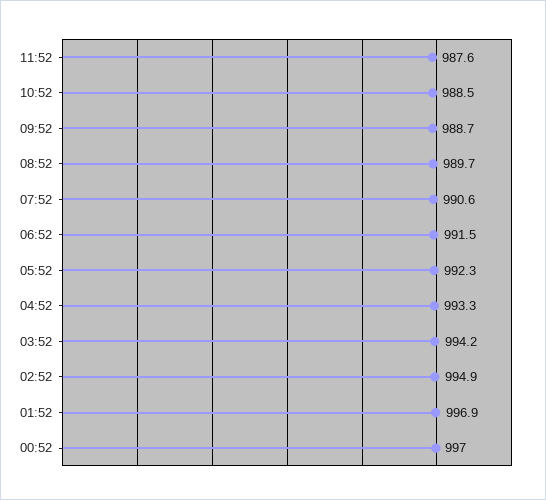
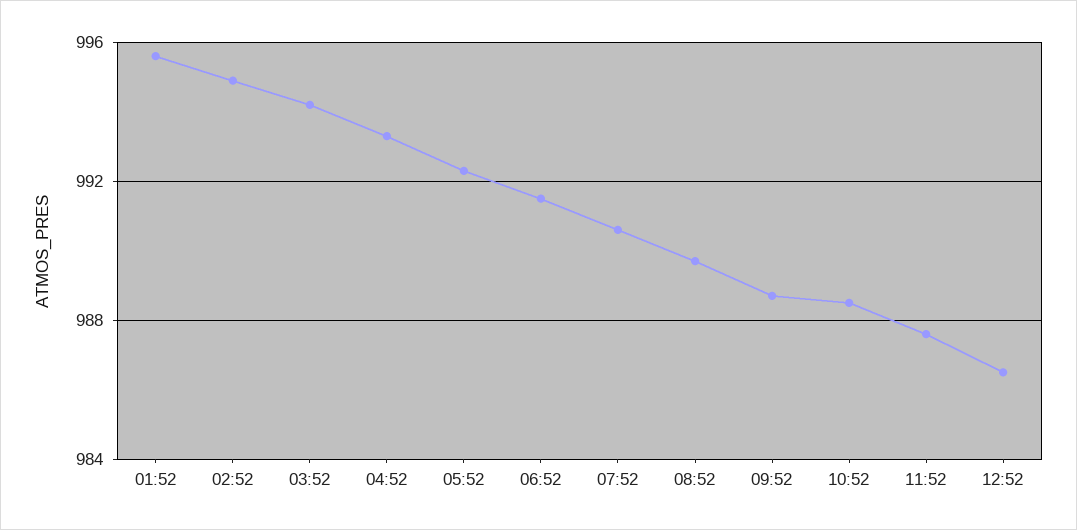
01:52: 996.9 -> 995.5
00:52: 997 -> none
12:52: none -> 986.5

